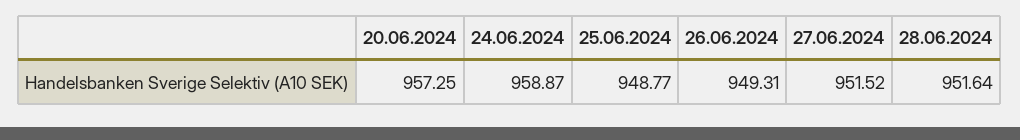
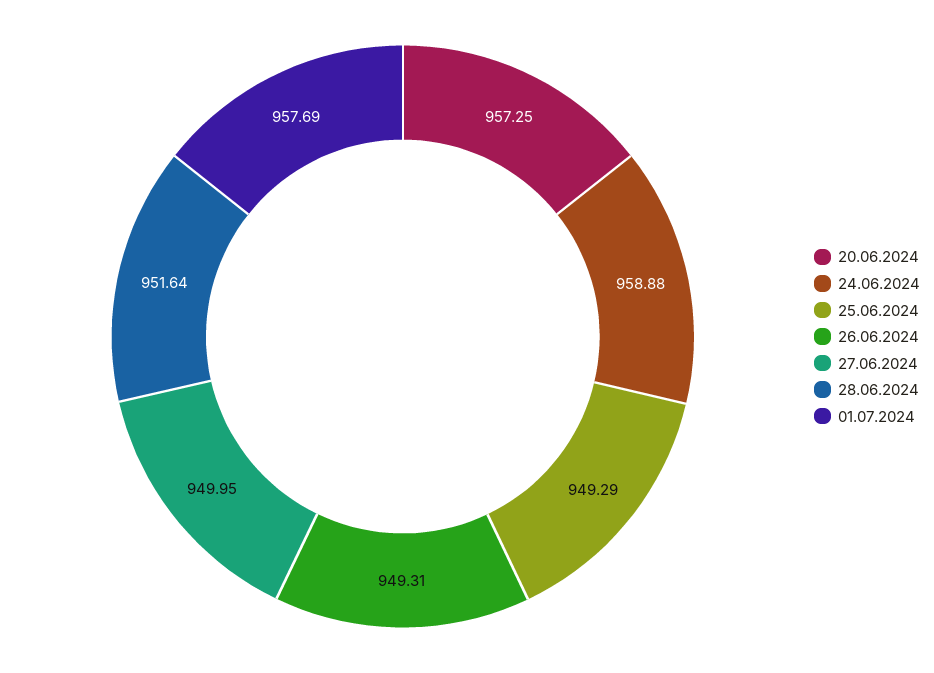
24.06.2024: 958.87 -> 958.88
25.06.2024: 948.77 -> 949.29
27.06.2024: 951.52 -> 949.95
01.07.2024: none -> 957.69

